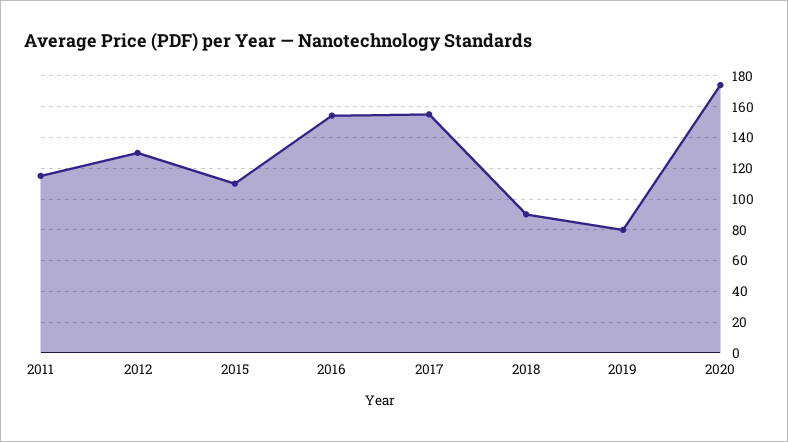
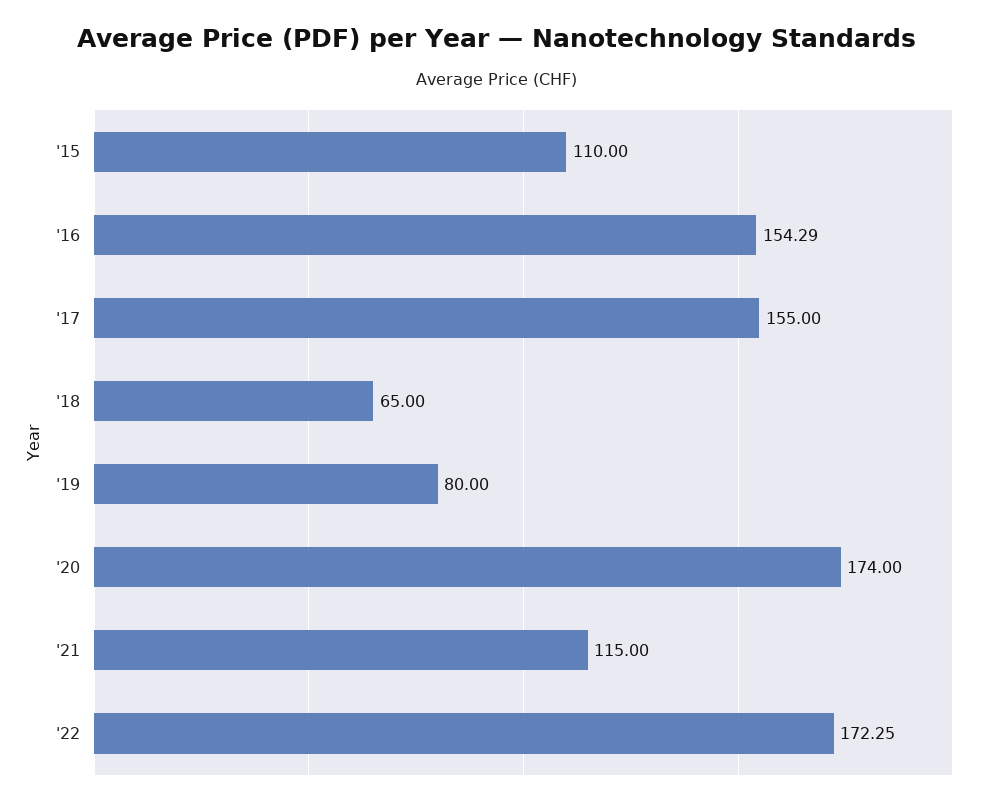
2011: 115 -> none
2012: 130 -> none
2018: 90 -> 65
'21: none -> 115
'22: none -> 172.25

